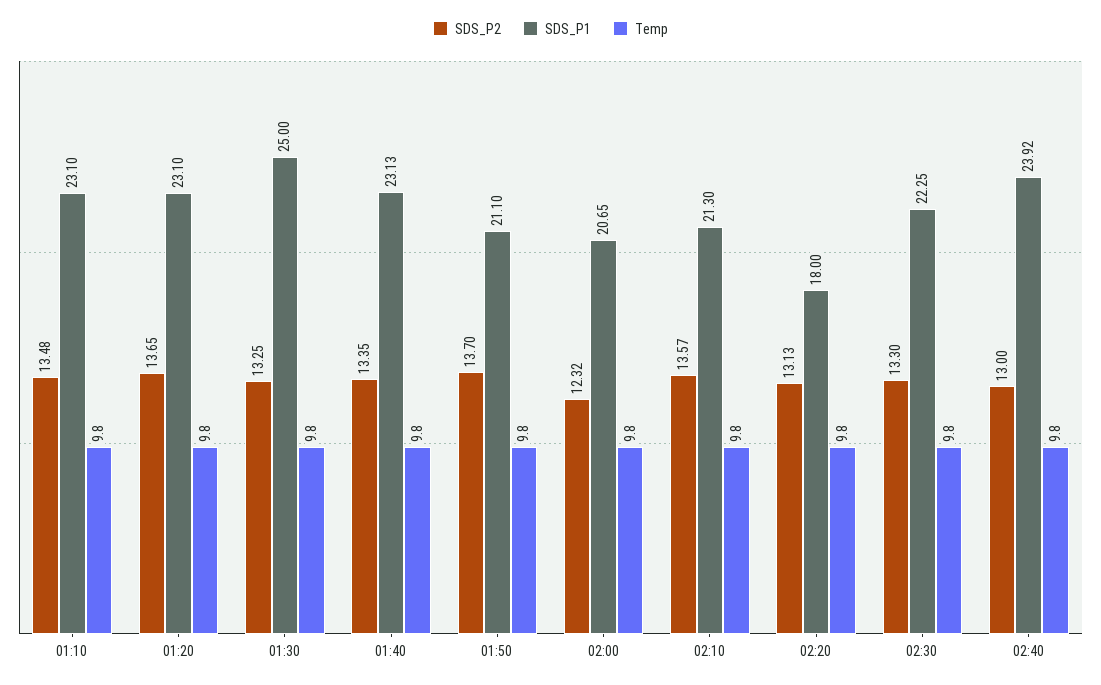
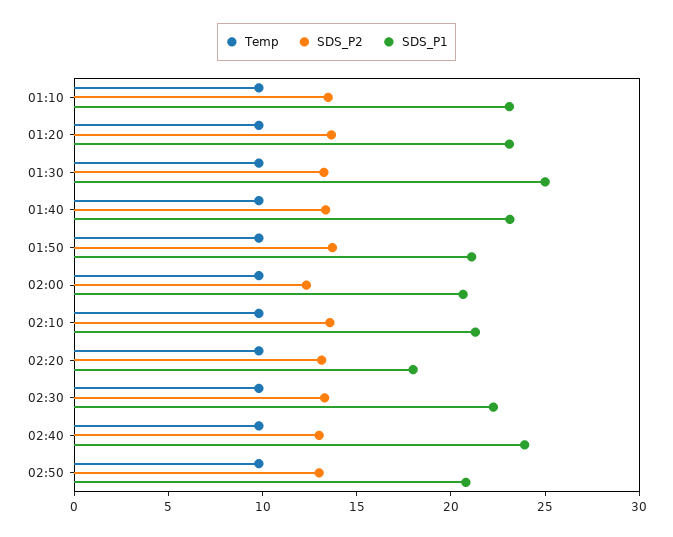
Temp, 02:50: none -> 10
SDS_P2, 02:50: none -> 13
SDS_P1, 02:50: none -> 21

